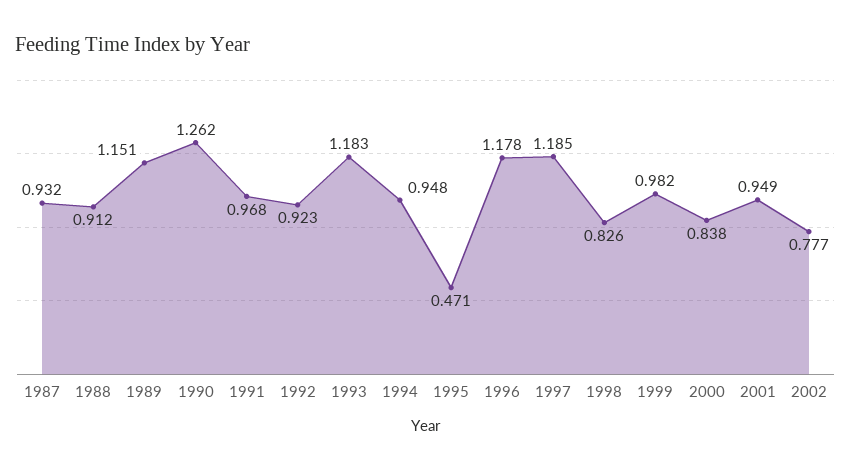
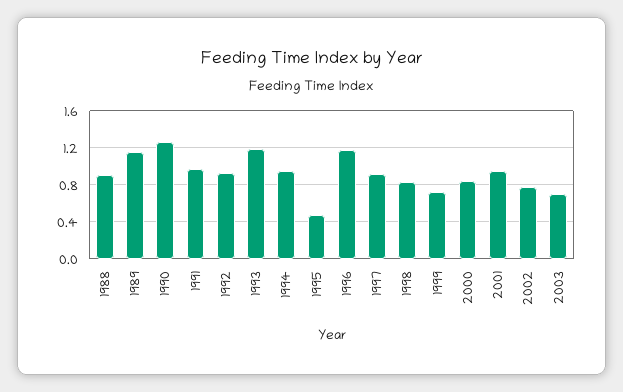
1987: 0.932 -> none
1997: 1.185 -> 0.9
1999: 0.982 -> 0.7
2003: none -> 0.7

